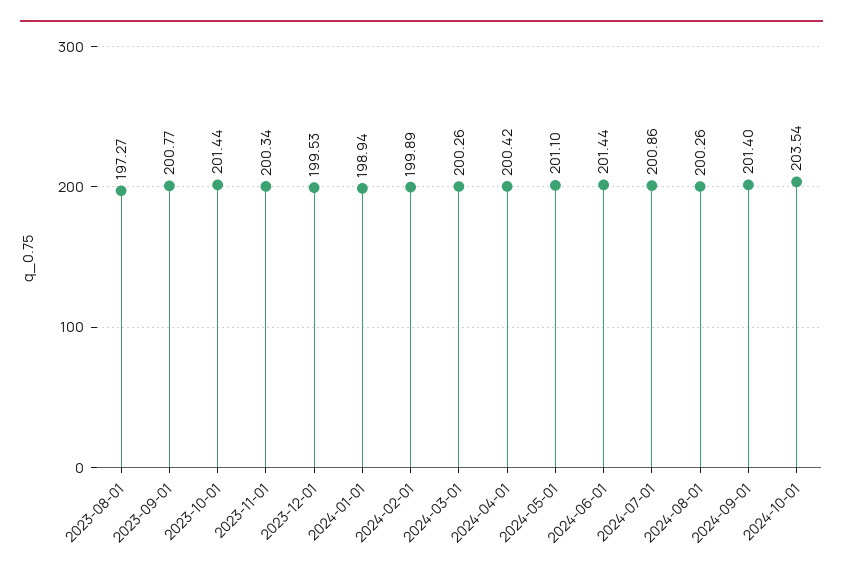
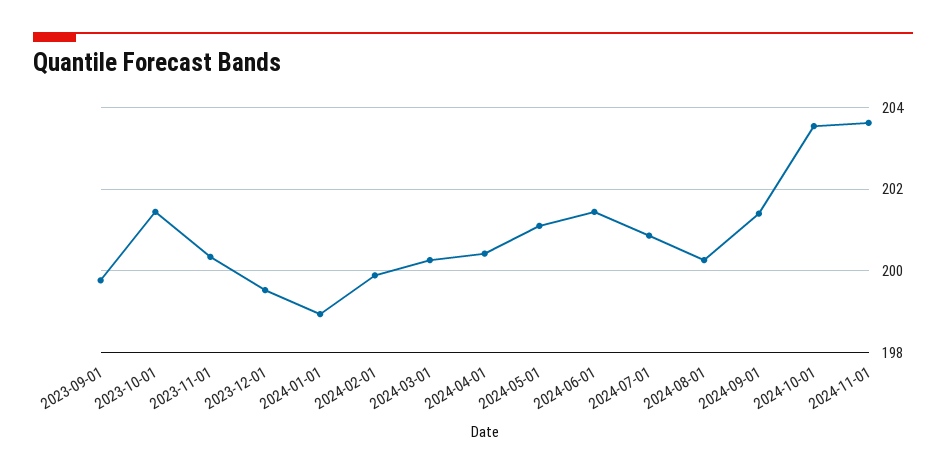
2023-08-01: 197.27 -> none
2023-09-01: 200.77 -> 199.8
2024-11-01: none -> 203.6

